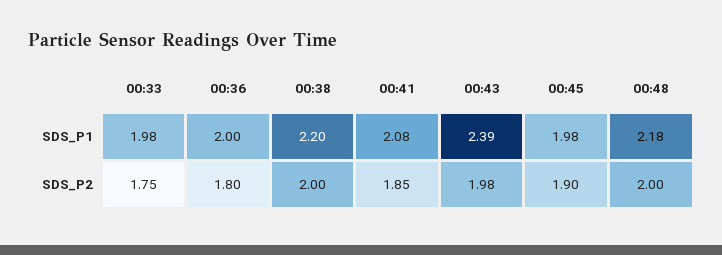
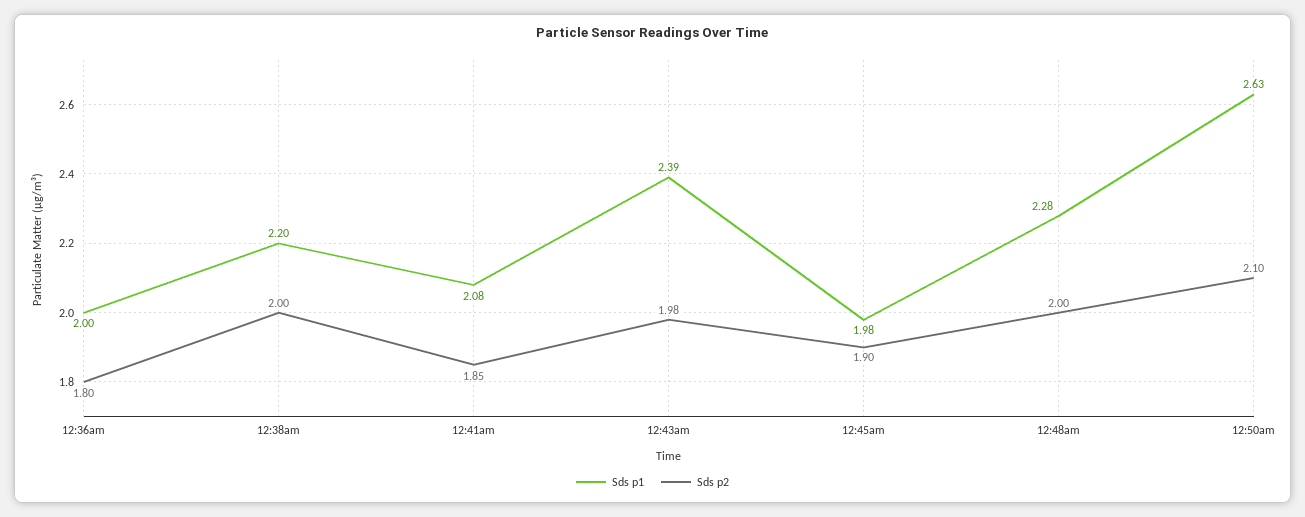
SDS_P1, 00:33: 1.98 -> none
SDS_P1, 00:48: 2.18 -> 2.28
SDS_P2, 00:33: 1.75 -> none
SDS_P1, 12:50am: none -> 2.63
SDS_P2, 12:50am: none -> 2.1

